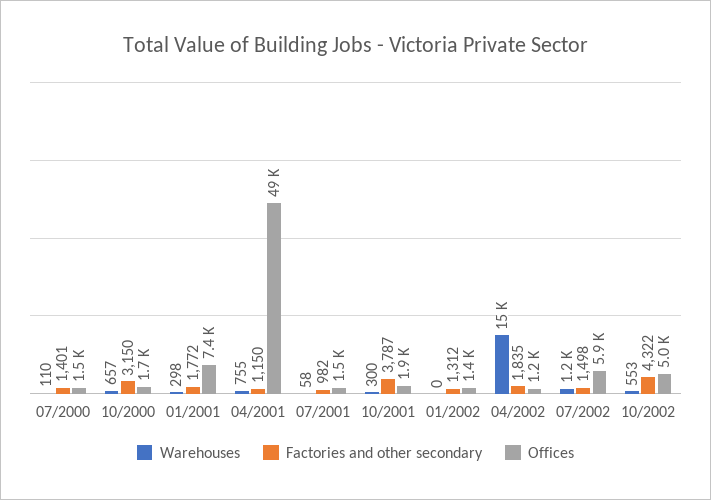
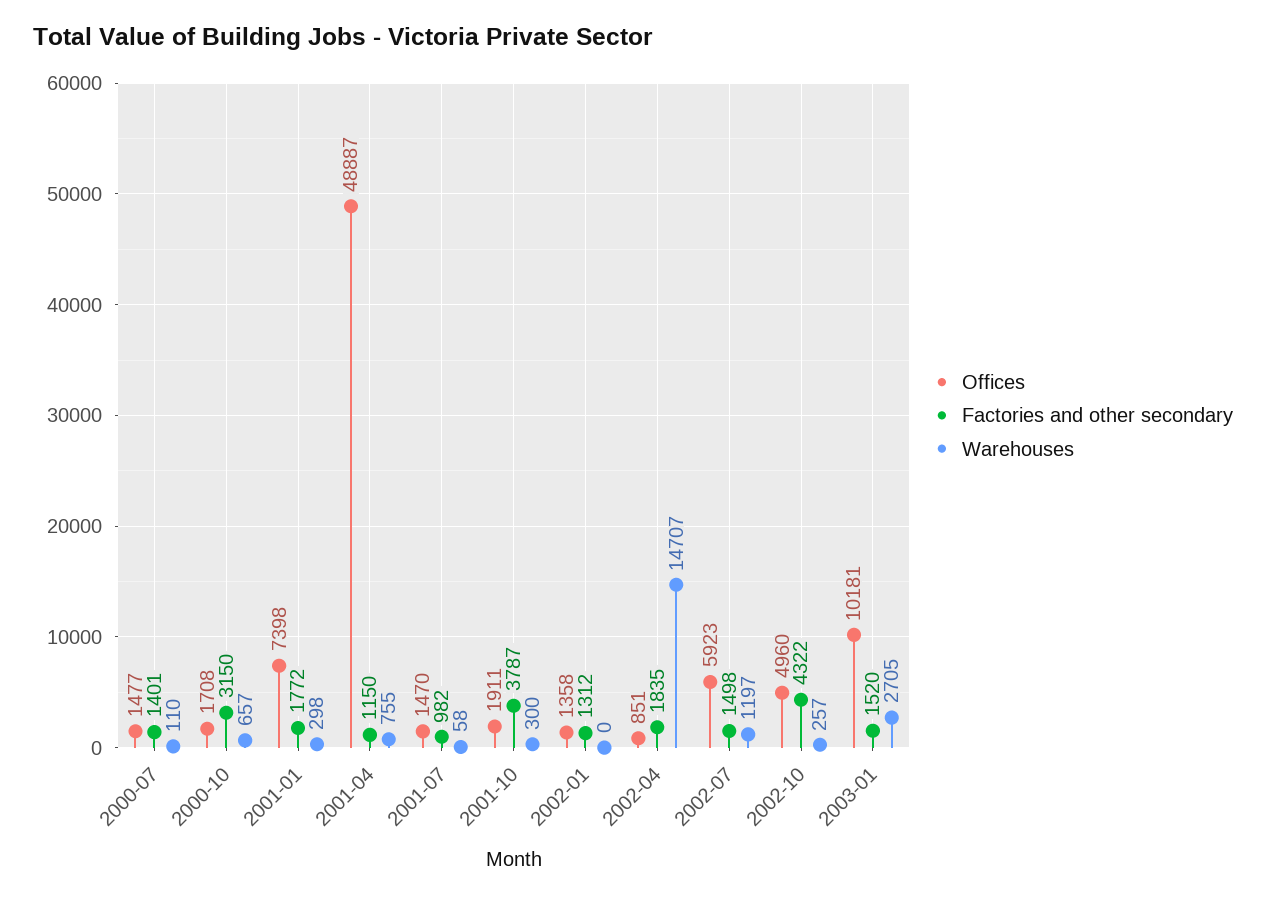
Offices, 04/2002: 1200 -> 851
Warehouses, 10/2002: 553 -> 257
Offices, 2003-01: none -> 10181
Factories and other secondary, 2003-01: none -> 1520
Warehouses, 2003-01: none -> 2705

